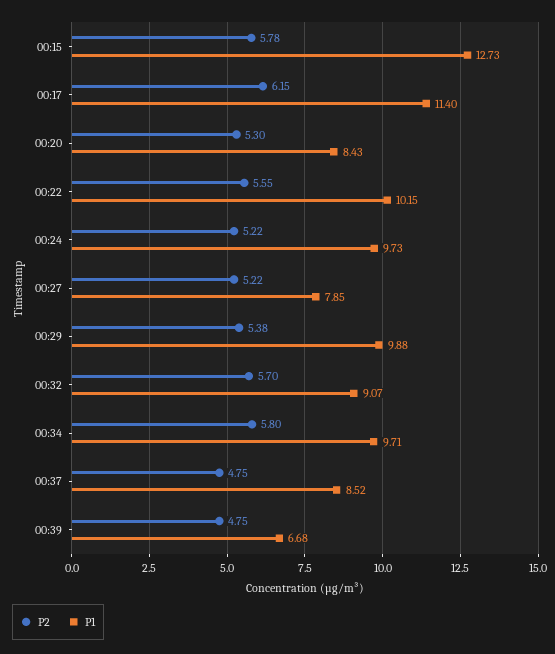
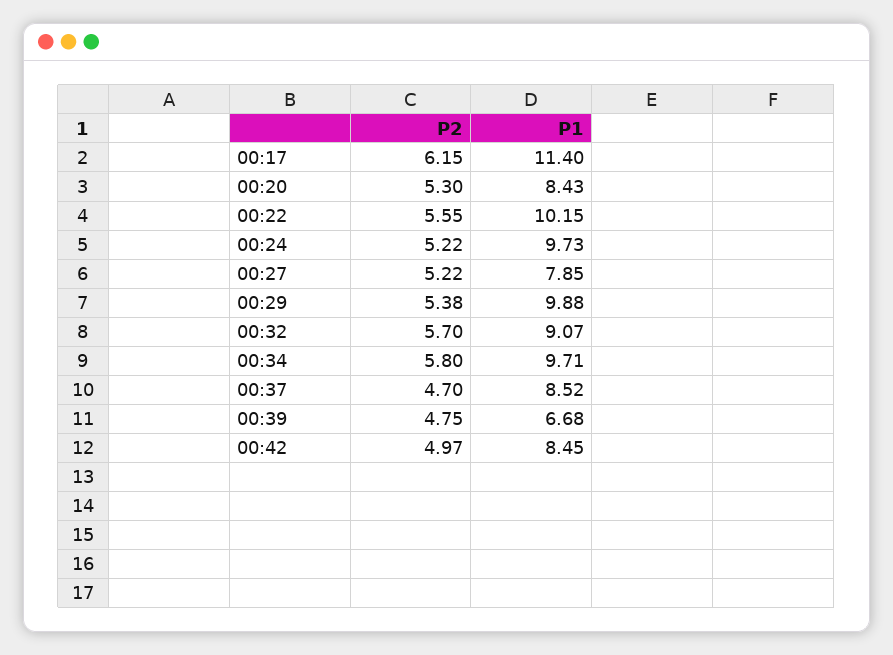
P2, 00:15: 5.78 -> none
P1, 00:15: 12.73 -> none
P2, 00:37: 4.75 -> 4.7
P2, 00:42: none -> 4.97
P1, 00:42: none -> 8.45

